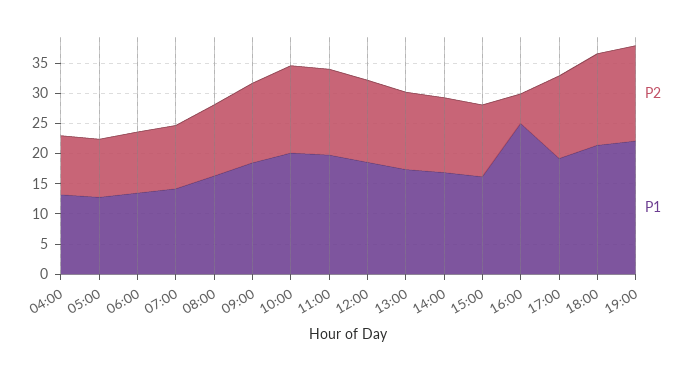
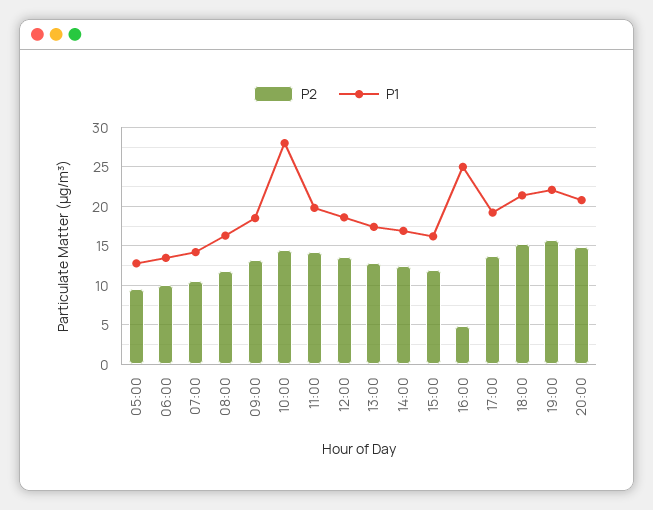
P2, 04:00: 10 -> none
P1, 04:00: 12.5 -> none
P1, 10:00: 20 -> 28
P2, 20:00: none -> 15
P1, 20:00: none -> 21

